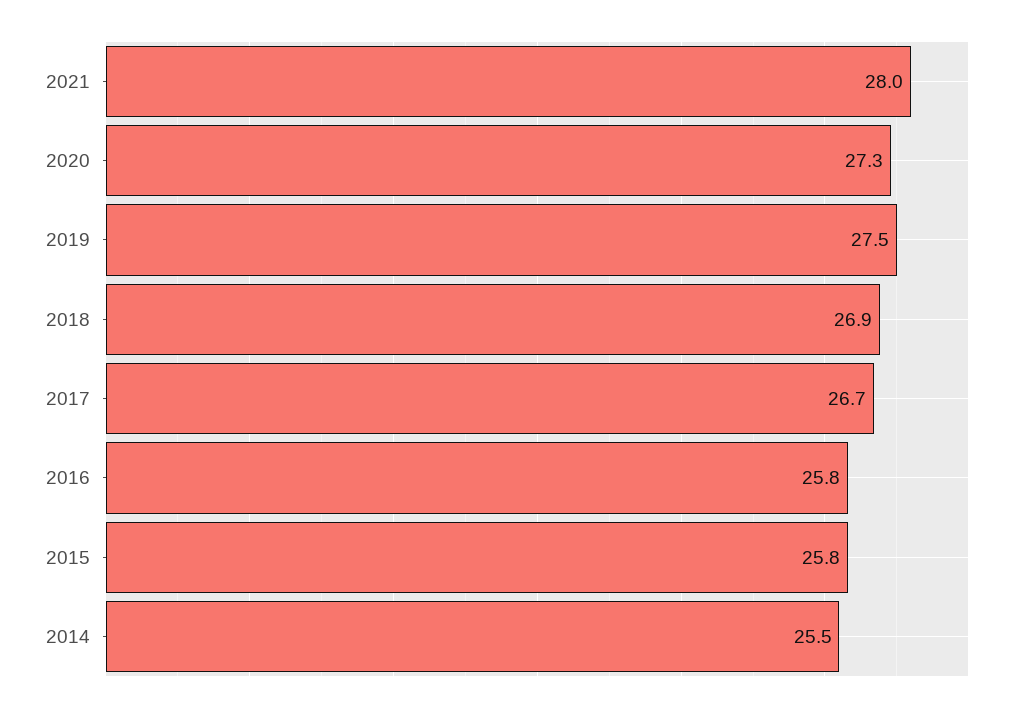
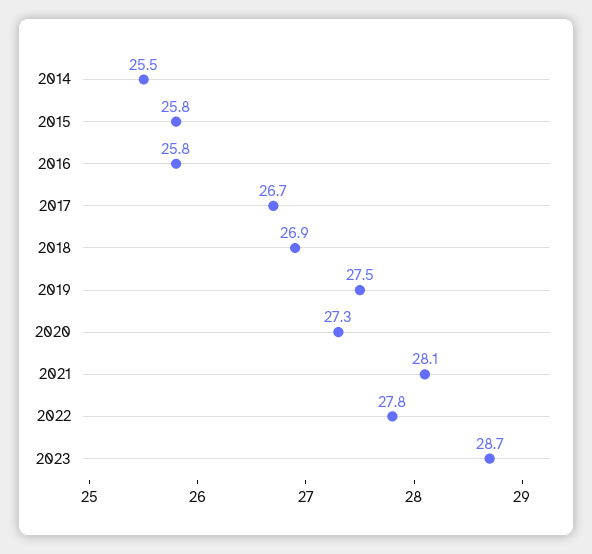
2021: 28 -> 28.1
2022: none -> 27.8
2023: none -> 28.7

